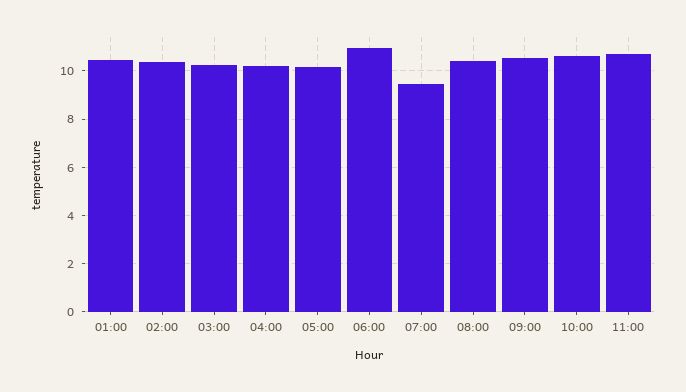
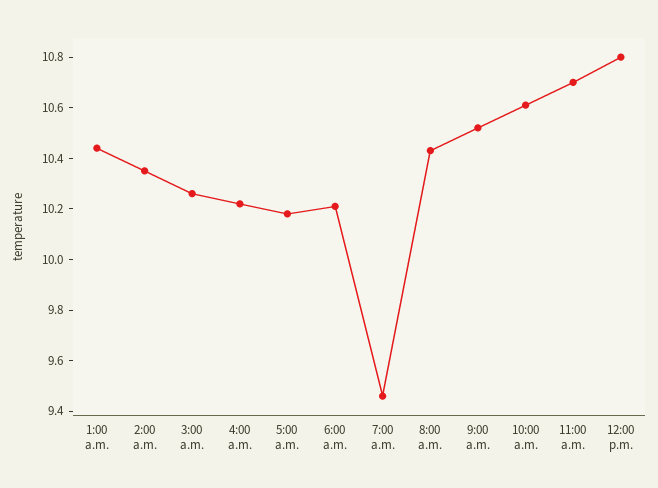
06:00: 11 -> 10.2
12:00 p.m.: none -> 10.8

